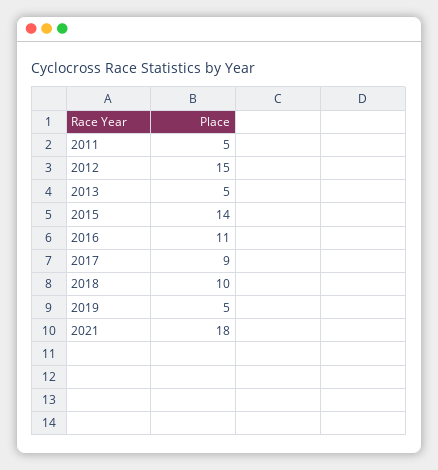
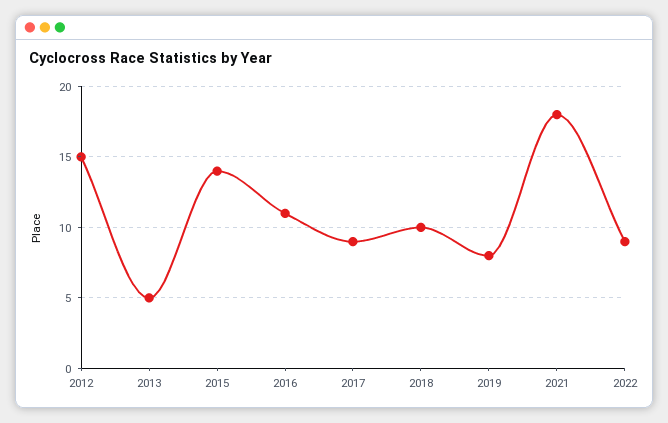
2011: 5 -> none
2019: 5 -> 8
2022: none -> 9

